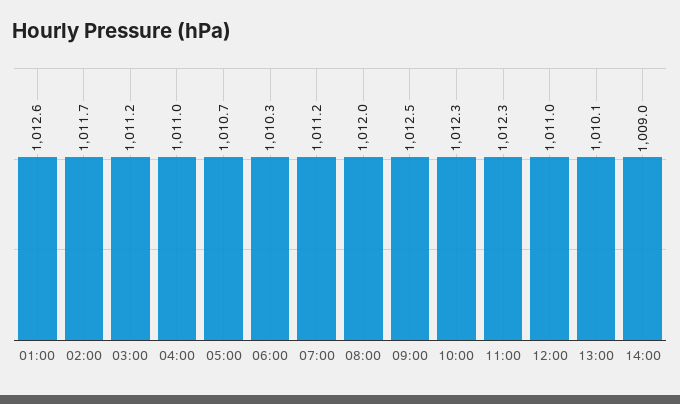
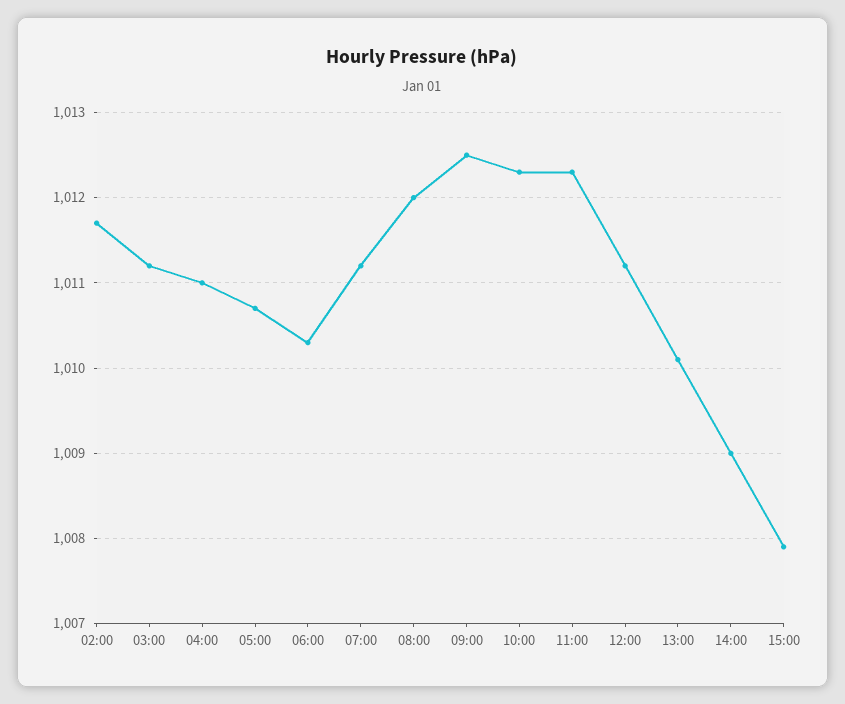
01:00: 1012.6 -> none
12:00: 1011 -> 1011.2
15:00: none -> 1007.9

